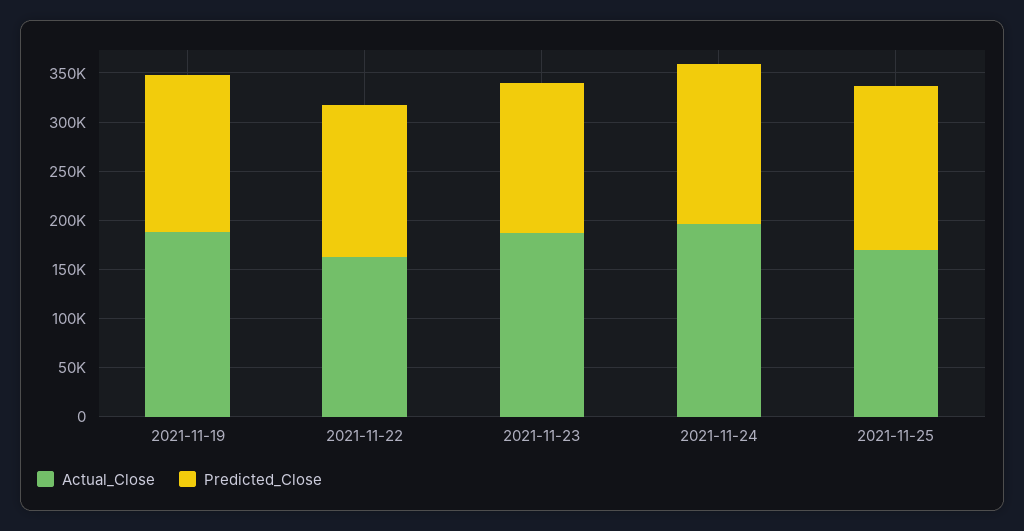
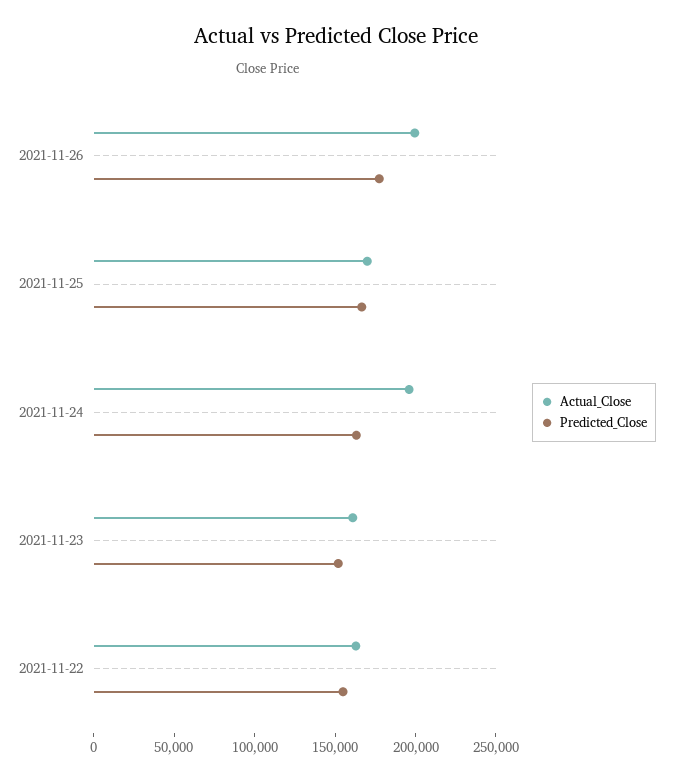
Actual_Close, 2021-11-19: 190000 -> none
Predicted_Close, 2021-11-19: 160000 -> none
Actual_Close, 2021-11-23: 190000 -> 160000
Actual_Close, 2021-11-26: none -> 200000
Predicted_Close, 2021-11-26: none -> 180000

